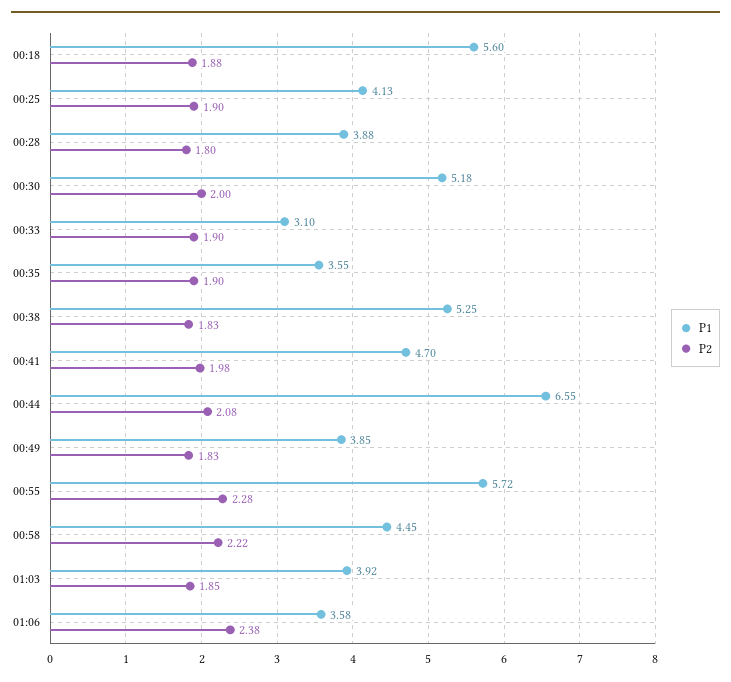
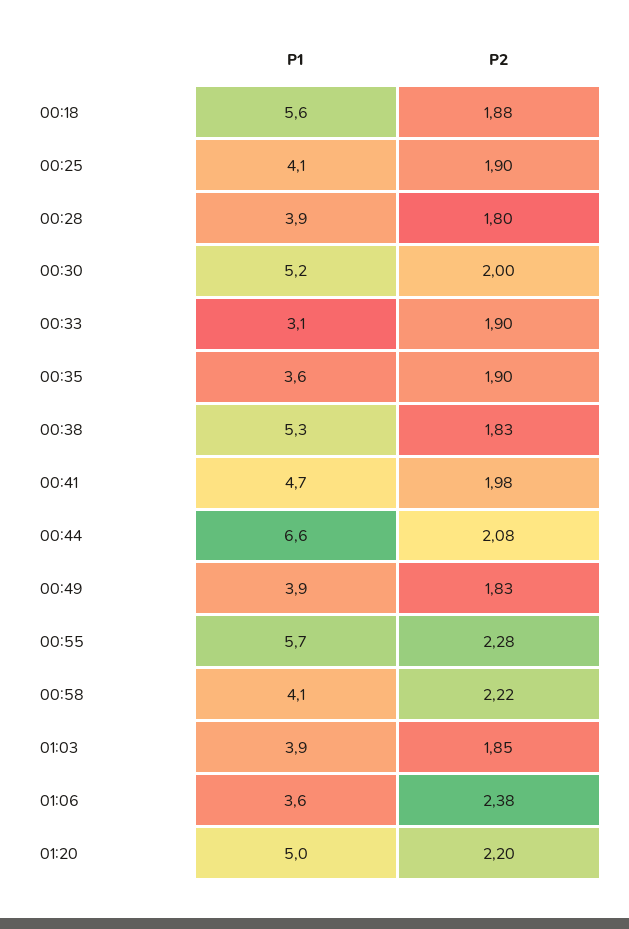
P1, 00:58: 4.45 -> 4.1
P1, 01:20: none -> 5
P2, 01:20: none -> 2.2

